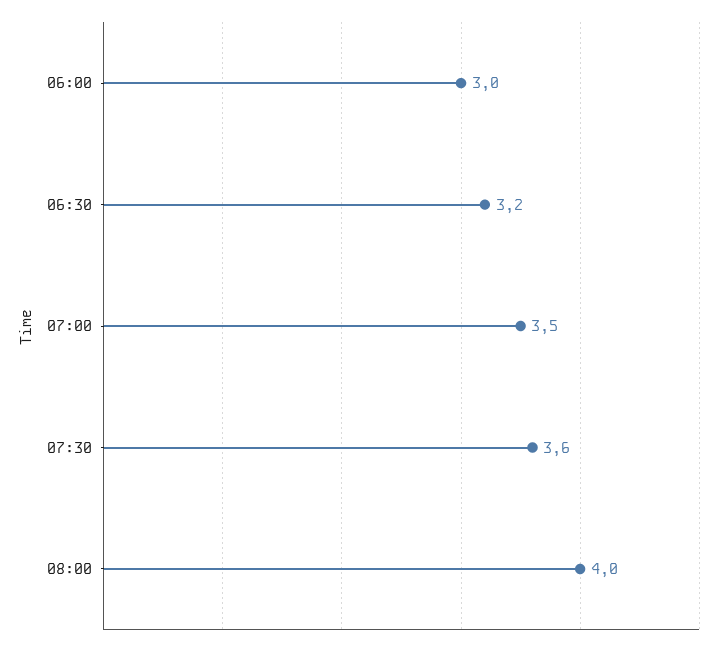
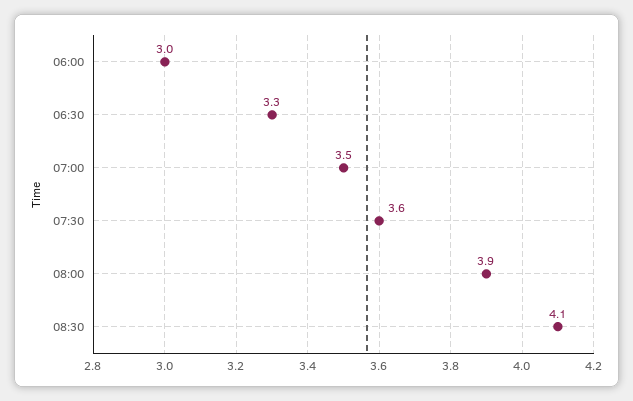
06:30: 3.2 -> 3.3
08:00: 4 -> 3.9
08:30: none -> 4.1

